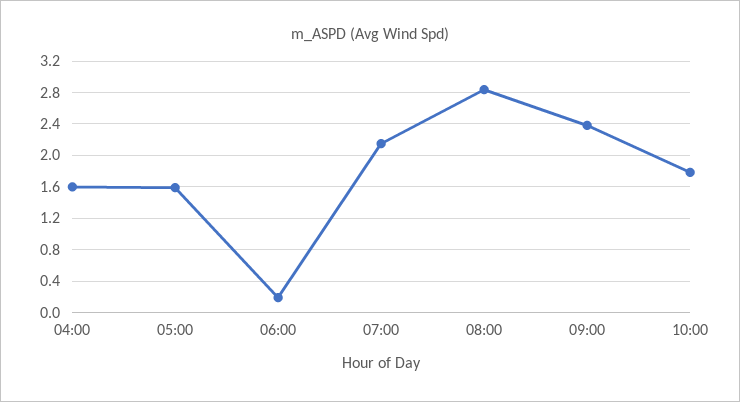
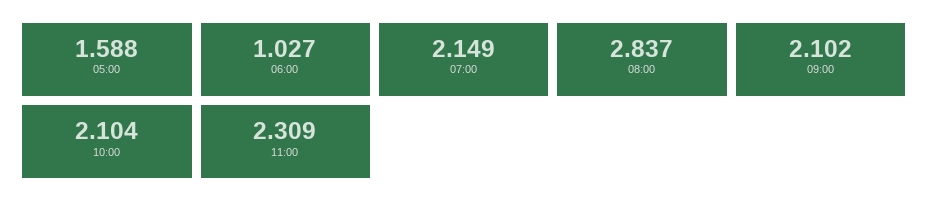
04:00: 1.6 -> none
06:00: 0.2 -> 1.027
09:00: 2.4 -> 2.102
10:00: 1.8 -> 2.104
11:00: none -> 2.309

